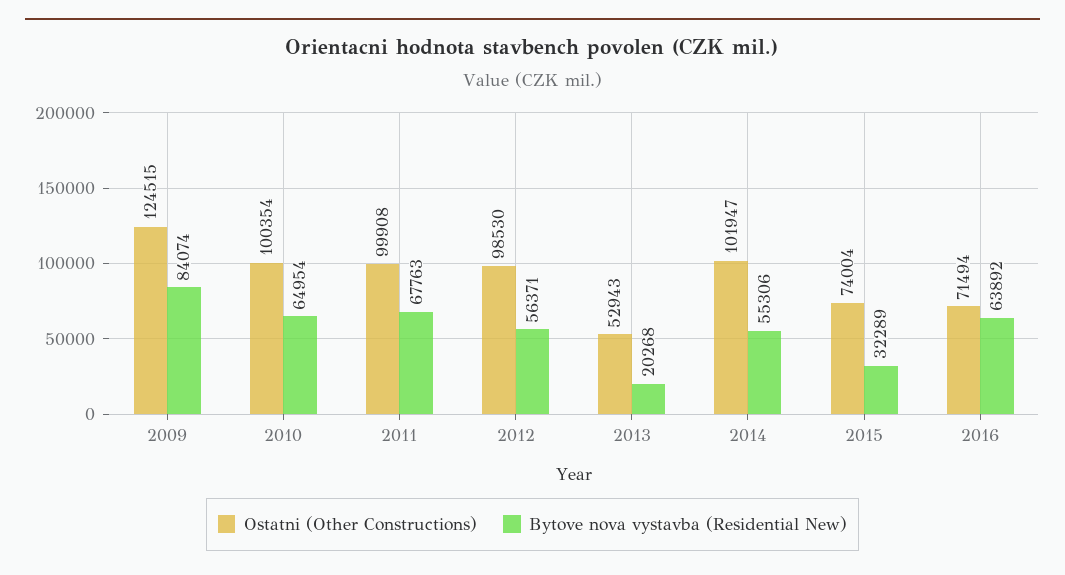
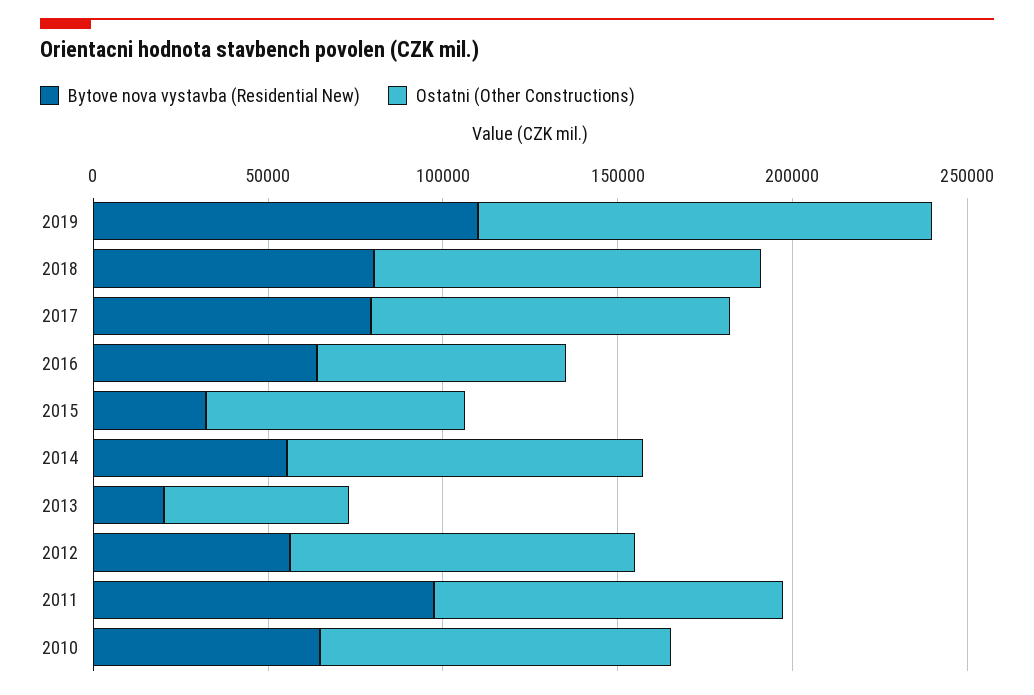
Ostatni (Other Constructions), 2009: 124515 -> none
Bytove nova vystavba (Residential New), 2009: 84074 -> none
Bytove nova vystavba (Residential New), 2011: 67763 -> 100000
Bytove nova vystavba (Residential New), 2019: none -> 110000
Ostatni (Other Constructions), 2019: none -> 130000
Bytove nova vystavba (Residential New), 2018: none -> 80000
Ostatni (Other Constructions), 2018: none -> 110000
Bytove nova vystavba (Residential New), 2017: none -> 80000
Ostatni (Other Constructions), 2017: none -> 100000

